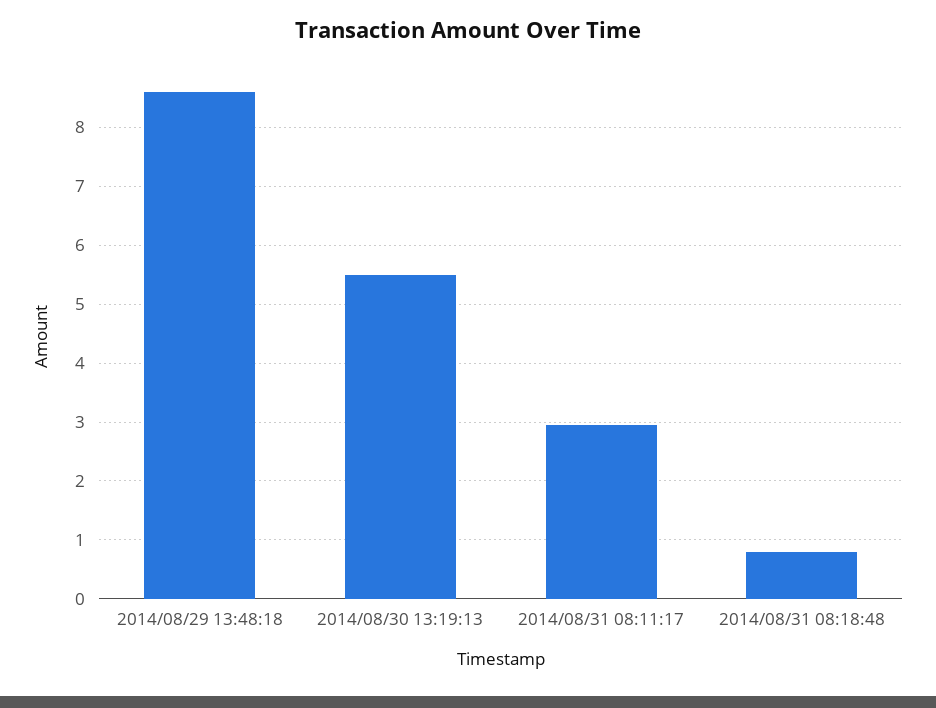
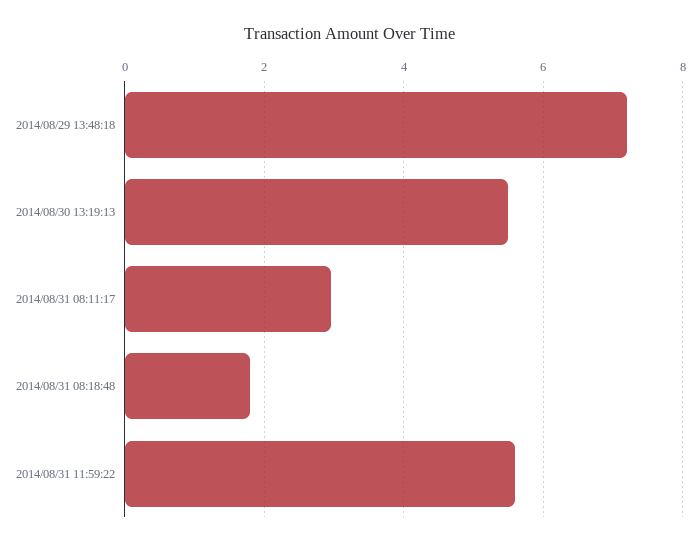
2014/08/29 13:48:18: 8.6 -> 7.2
2014/08/31 08:18:48: 0.8 -> 1.8
2014/08/31 11:59:22: none -> 5.6

